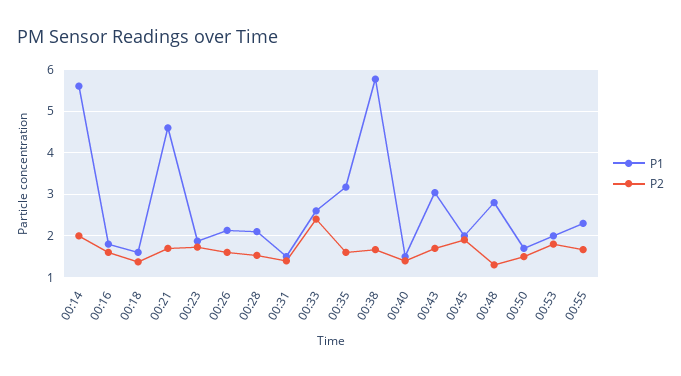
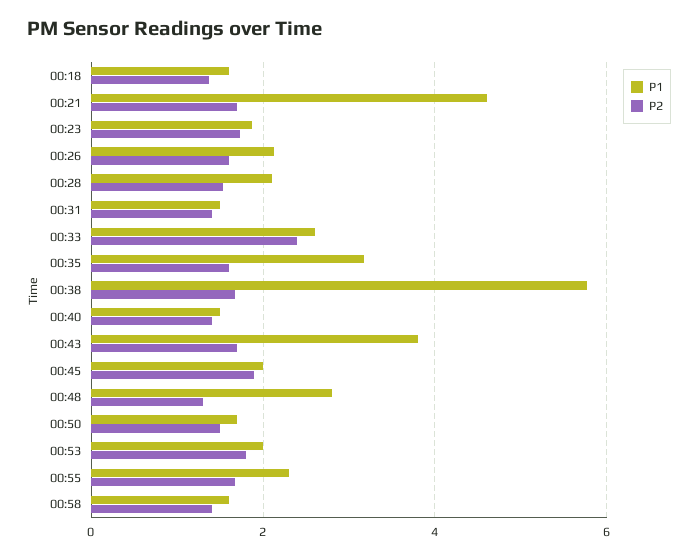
P1, 00:14: 5.6 -> none
P2, 00:14: 2 -> none
P1, 00:16: 1.8 -> none
P2, 00:16: 1.6 -> none
P1, 00:43: 3 -> 3.8
P1, 00:58: none -> 1.6
P2, 00:58: none -> 1.4

